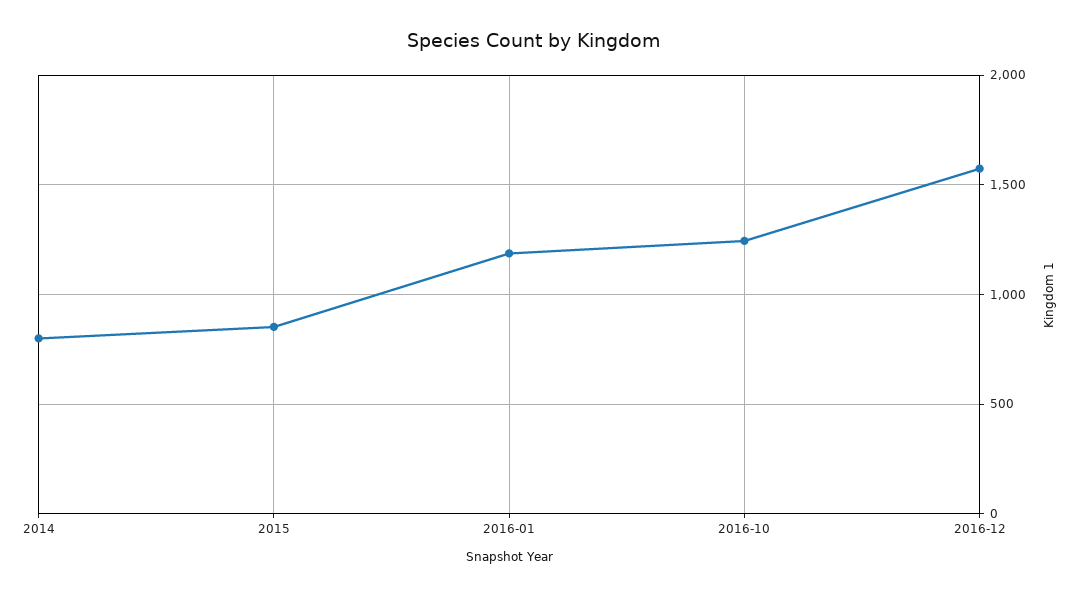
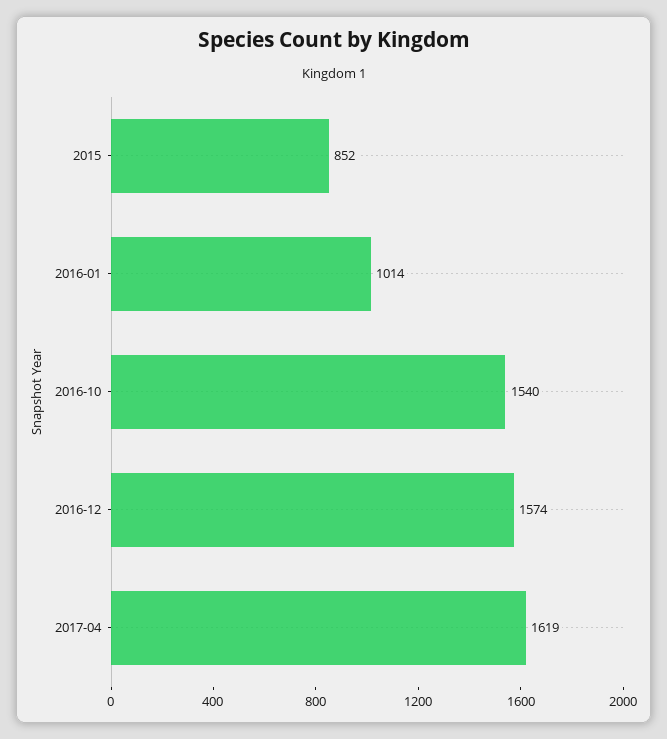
2014: 800 -> none
2016-01: 1200 -> 1014
2016-10: 1250 -> 1540
2017-04: none -> 1619

